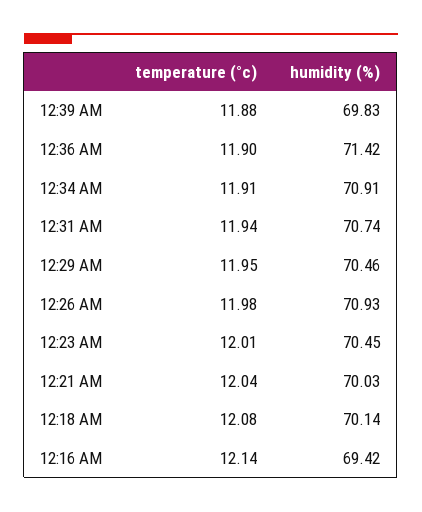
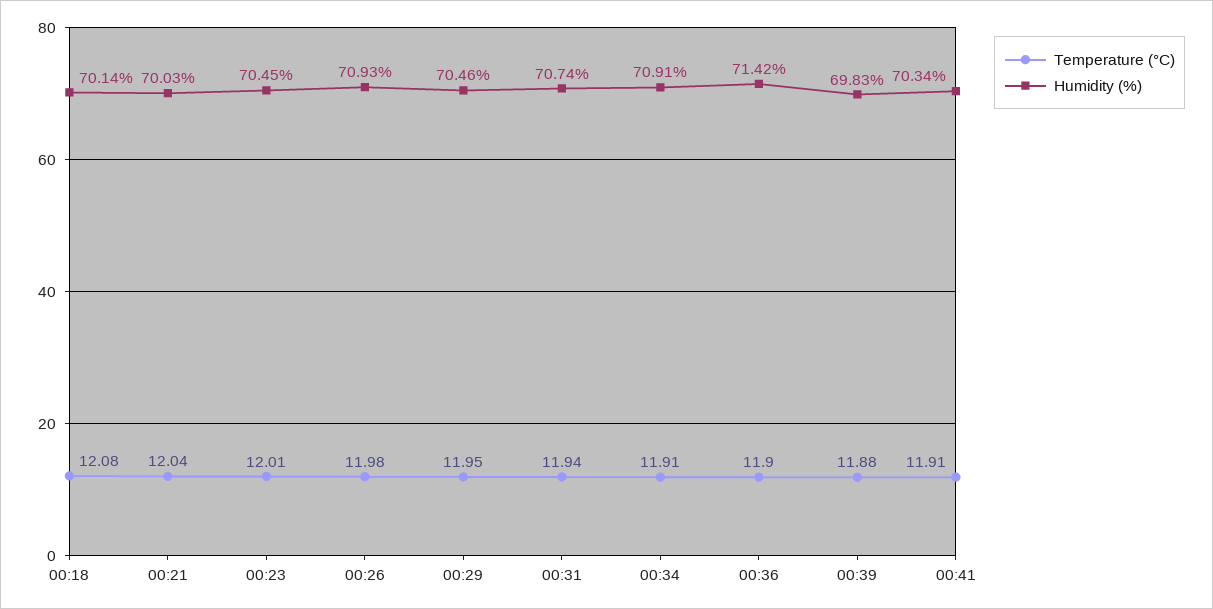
temperature (°c), 12:16 AM: 12.14 -> none
humidity (%), 12:16 AM: 69.42 -> none
temperature (°c), 00:41: none -> 11.91
humidity (%), 00:41: none -> 70.34

